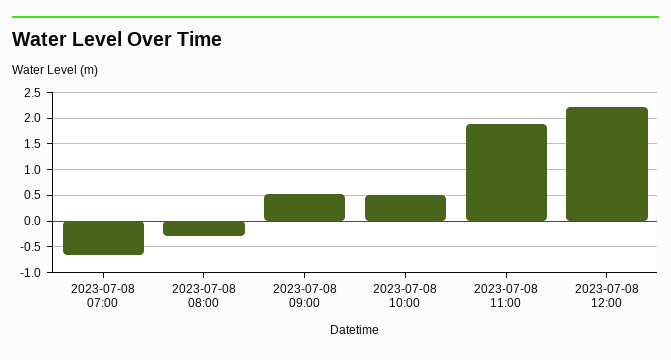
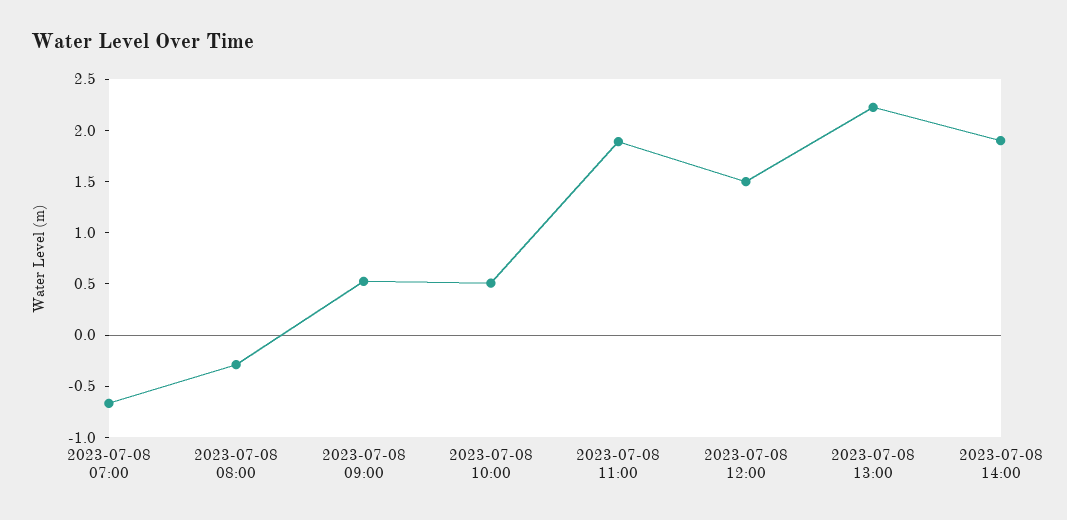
2023-07-08 12:00: 2.25 -> 1.5
2023-07-08 13:00: none -> 2.2
2023-07-08 14:00: none -> 1.9

